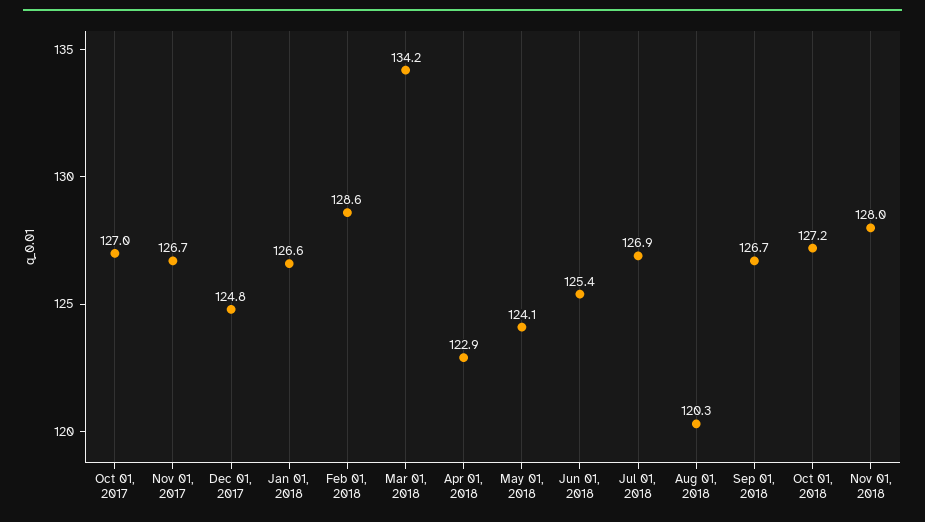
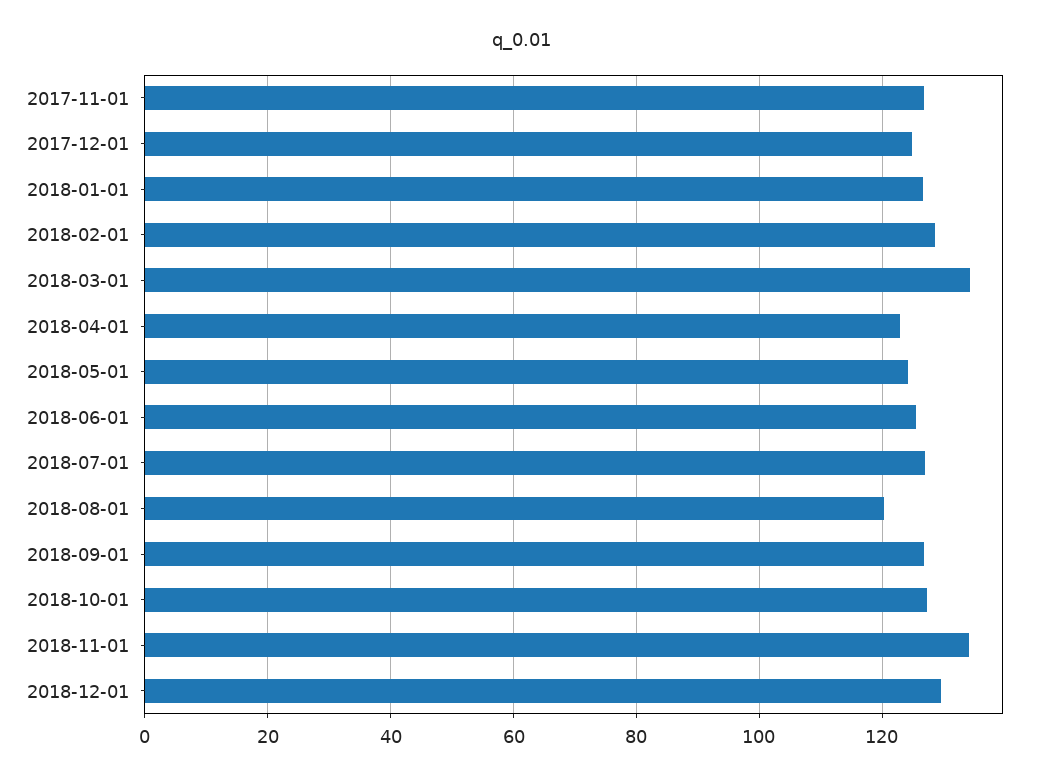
Oct 01, 2017: 127 -> none
Nov 01, 2018: 128 -> 134
2018-12-01: none -> 130

